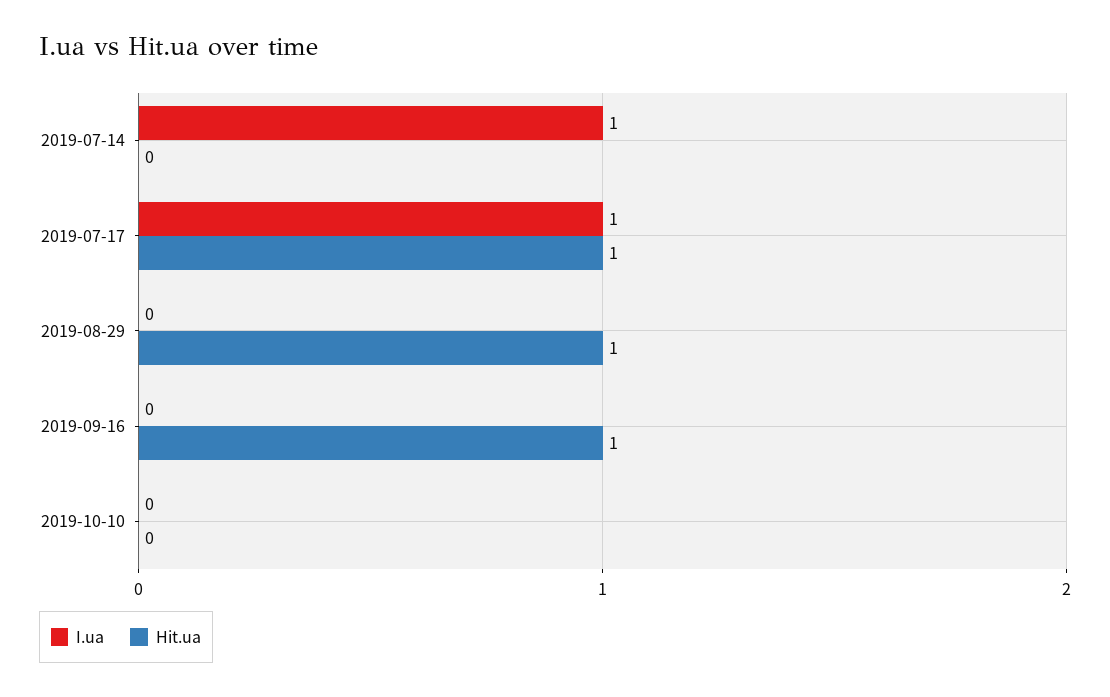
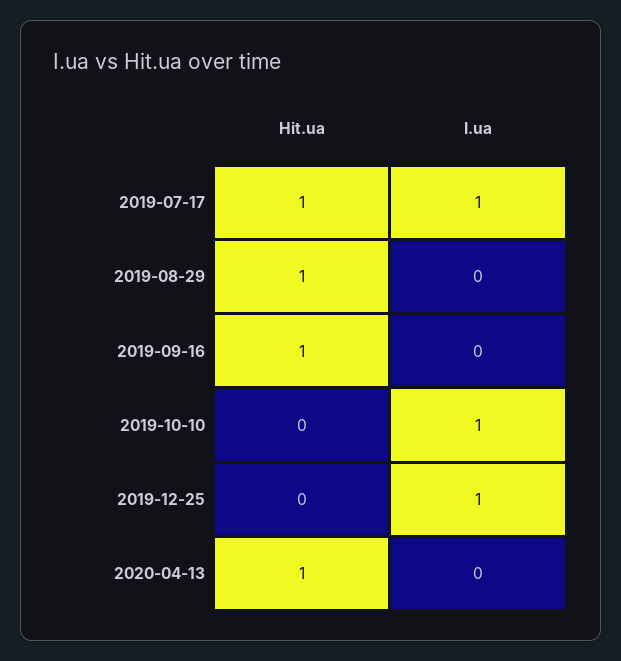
I.ua, 2019-07-14: 1 -> none
Hit.ua, 2019-07-14: 0 -> none
I.ua, 2019-10-10: 0 -> 1
Hit.ua, 2019-12-25: none -> 0
I.ua, 2019-12-25: none -> 1
Hit.ua, 2020-04-13: none -> 1
I.ua, 2020-04-13: none -> 0

